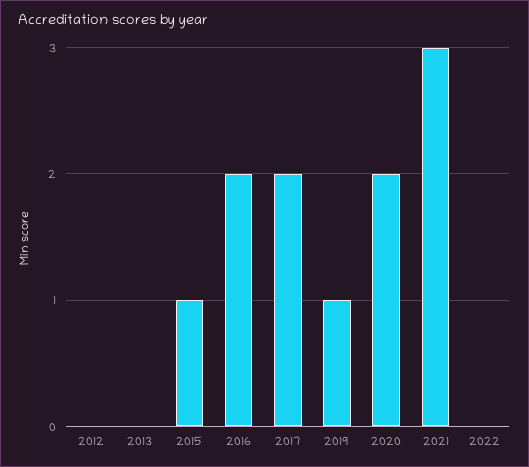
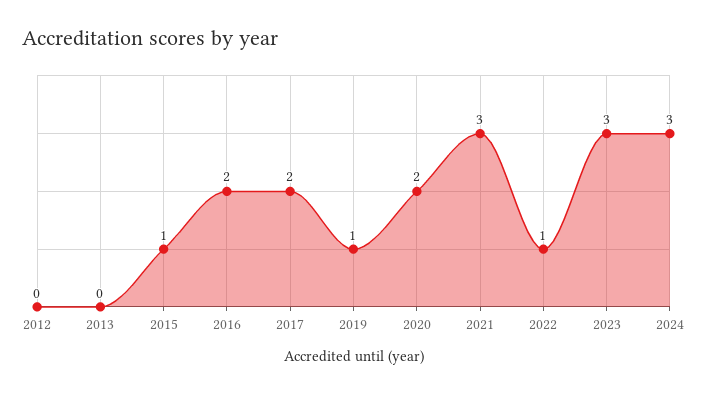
2022: 0 -> 1
2023: none -> 3
2024: none -> 3

